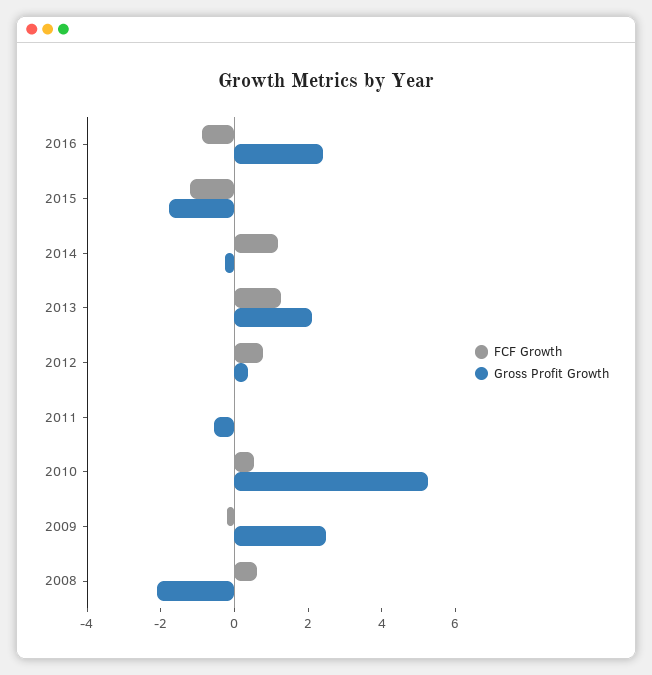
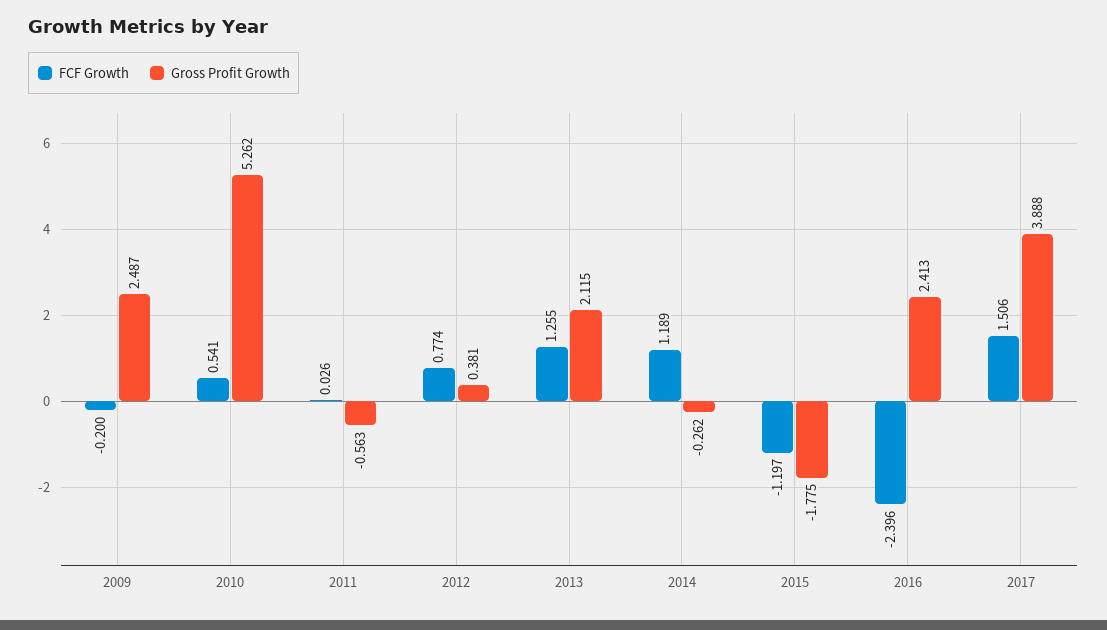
FCF Growth, 2016: -1 -> -2.396
FCF Growth, 2008: 0.5 -> none
Gross Profit Growth, 2008: -2 -> none
FCF Growth, 2017: none -> 1.506
Gross Profit Growth, 2017: none -> 3.888

